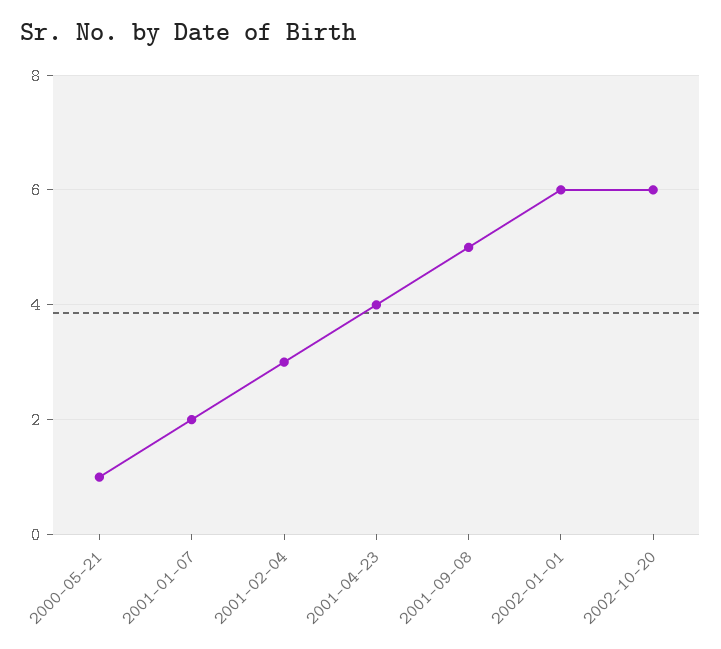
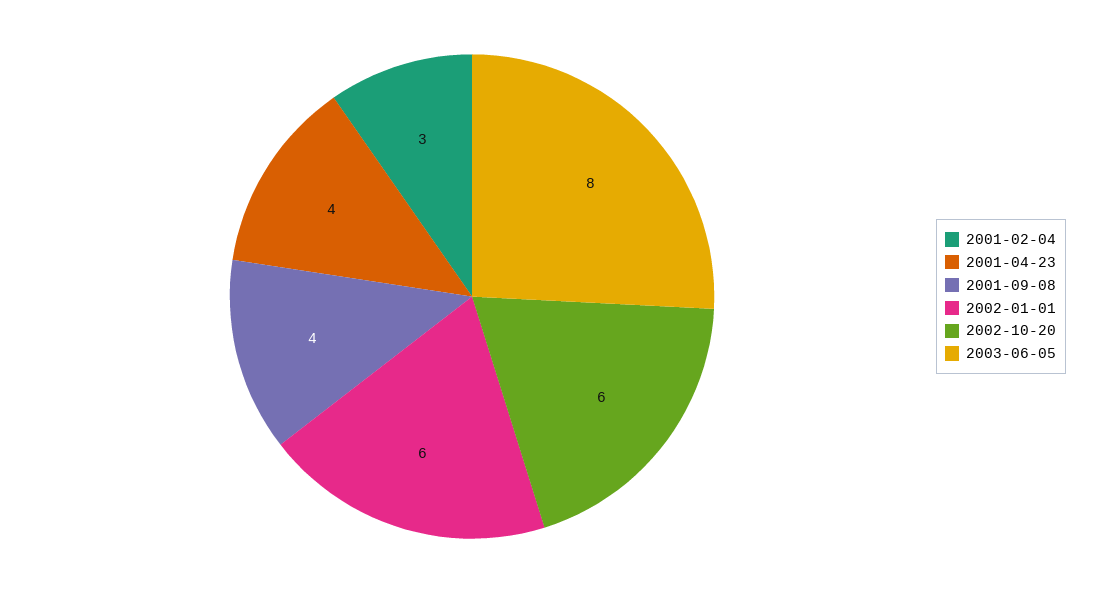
2000-05-21: 1 -> none
2001-01-07: 2 -> none
2001-09-08: 5 -> 4
2003-06-05: none -> 8

